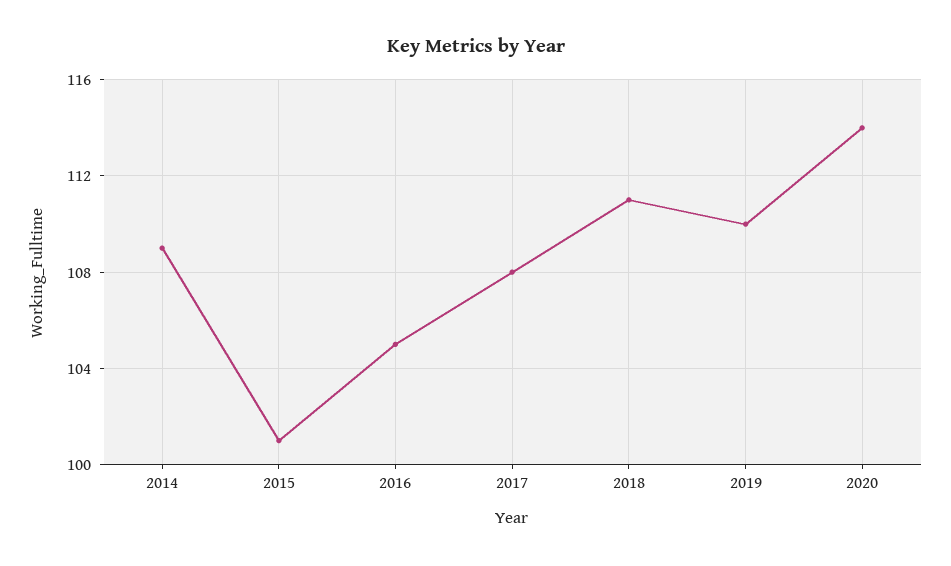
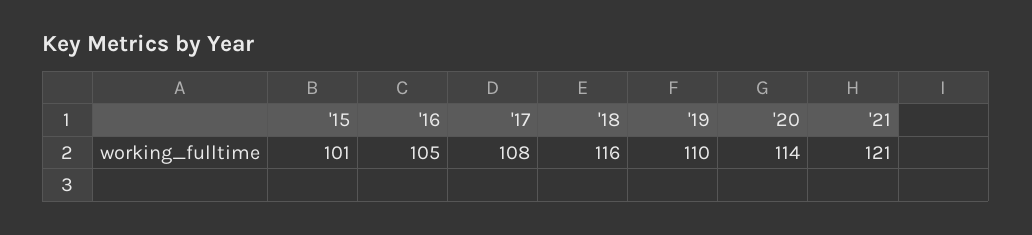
2014: 109 -> none
2018: 111 -> 116
'21: none -> 121

